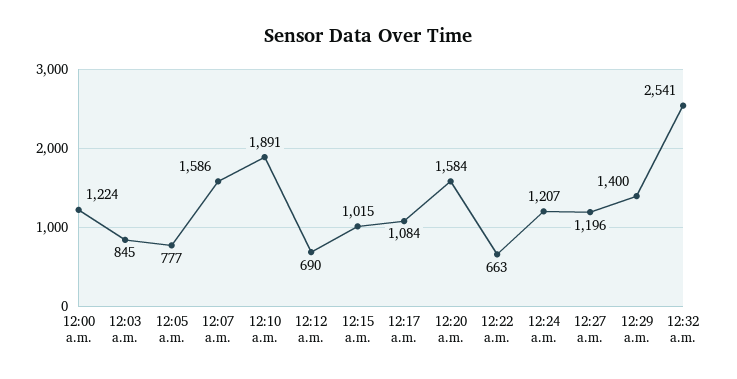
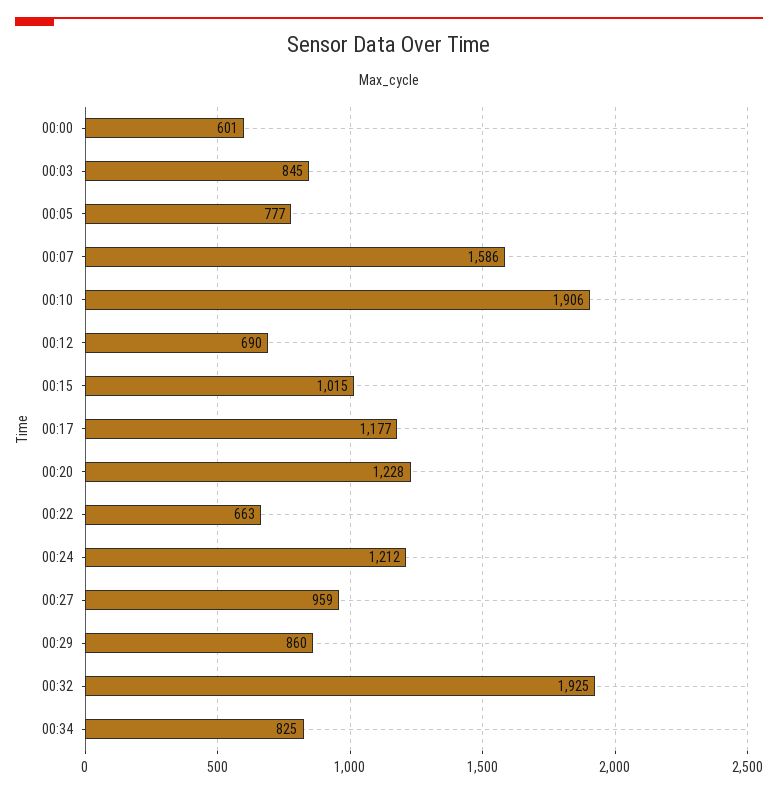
12:00 a.m.: 1224 -> 601
12:10 a.m.: 1891 -> 1906
12:17 a.m.: 1084 -> 1177
12:20 a.m.: 1584 -> 1228
12:24 a.m.: 1207 -> 1212
12:27 a.m.: 1196 -> 959
12:29 a.m.: 1400 -> 860
12:32 a.m.: 2541 -> 1925
00:34: none -> 825

